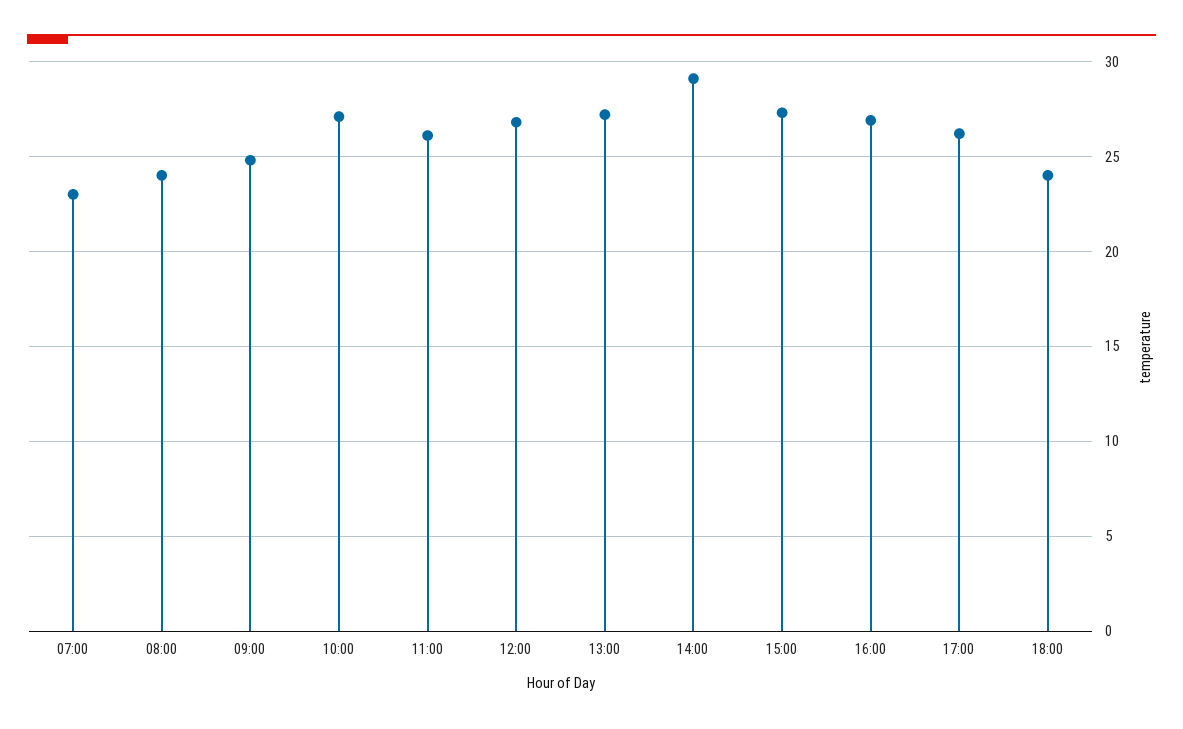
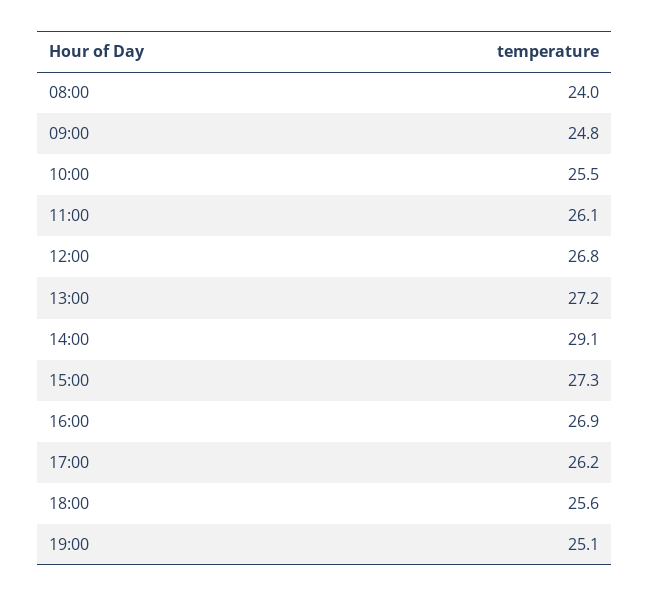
07:00: 23 -> none
10:00: 27 -> 25.5
18:00: 24 -> 25.6
19:00: none -> 25.1

